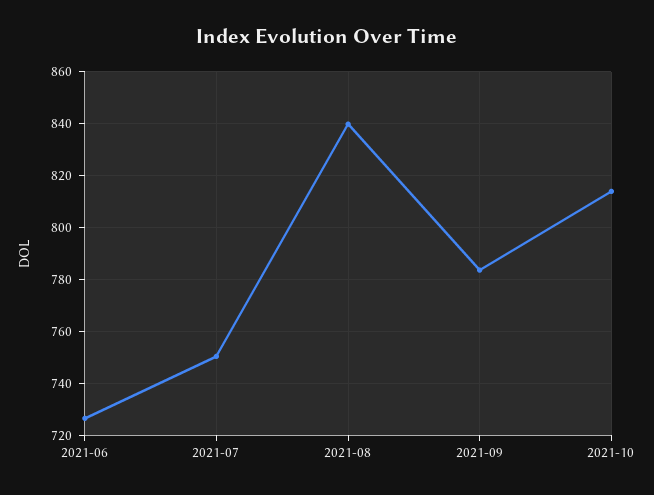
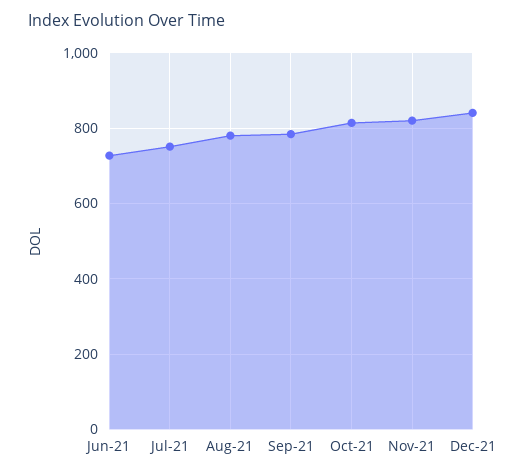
2021-08: 840 -> 780
Nov-21: none -> 820
Dec-21: none -> 840

